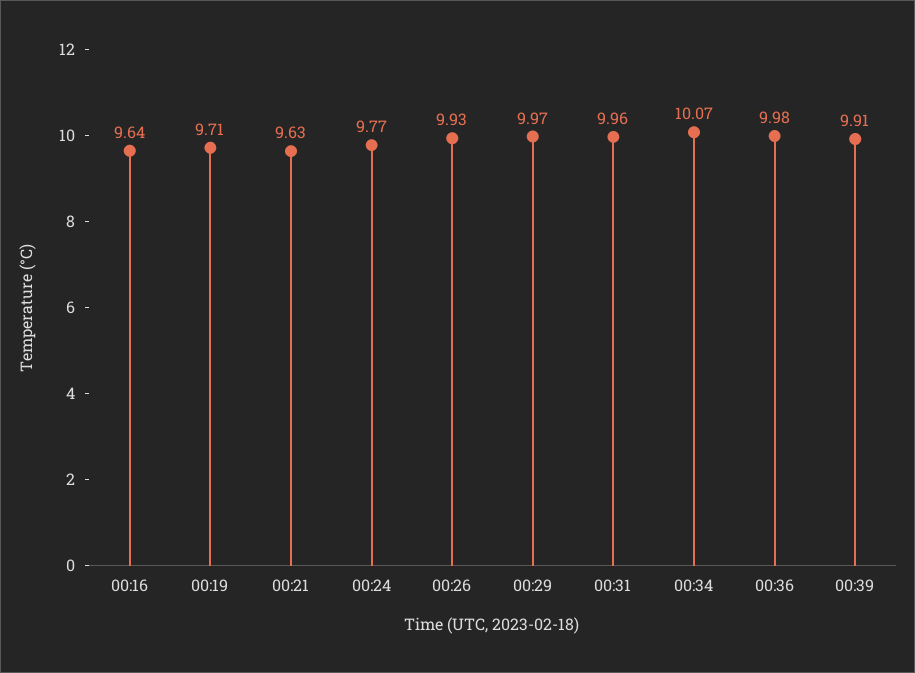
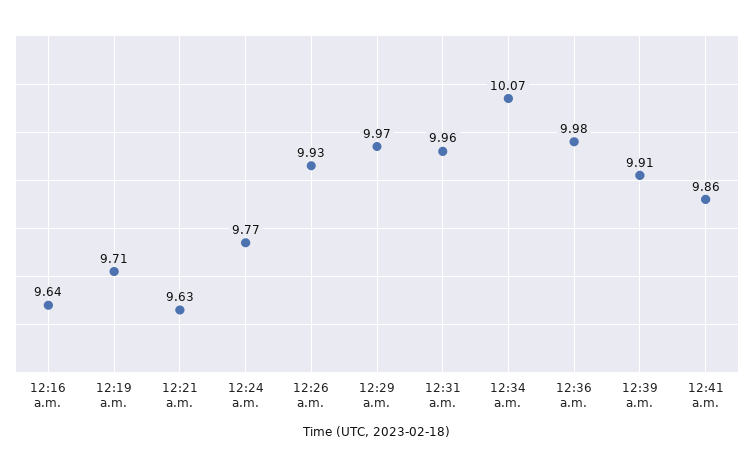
12:41 a.m.: none -> 9.86

